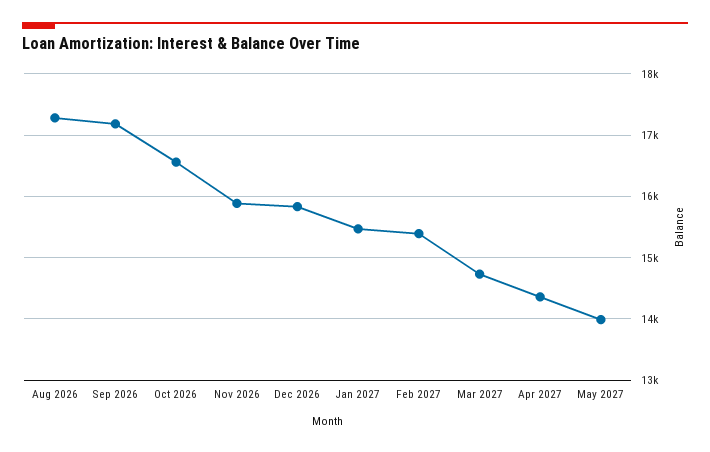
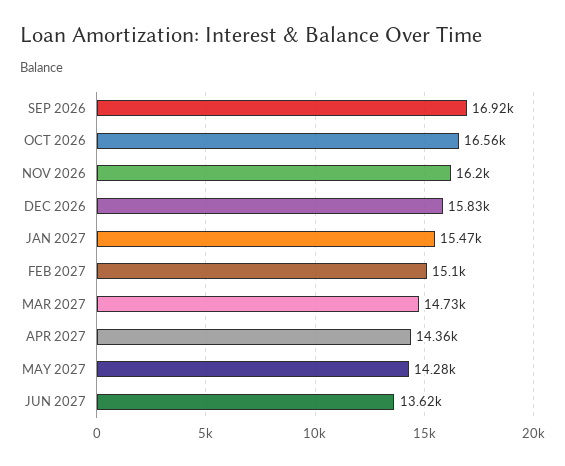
Aug 2026: 17300 -> none
Sep 2026: 17200 -> 16920
Nov 2026: 15900 -> 16200
Feb 2027: 15400 -> 15100
May 2027: 14000 -> 14280
JUN 2027: none -> 13620

